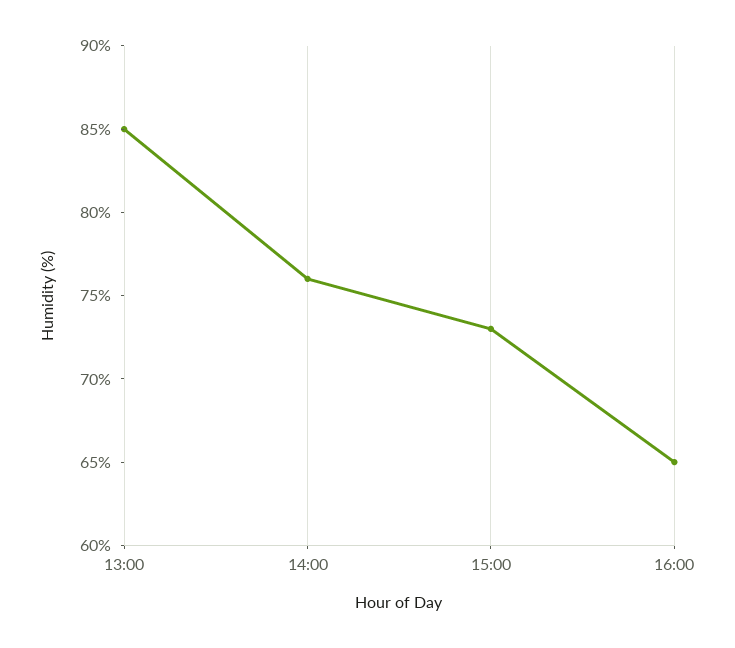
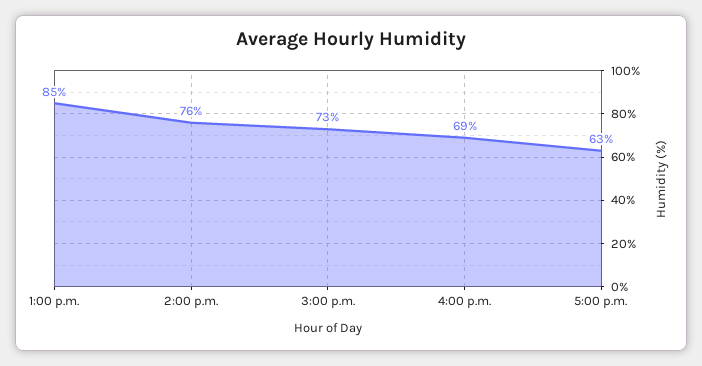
16:00: 65 -> 69
5:00 p.m.: none -> 63

